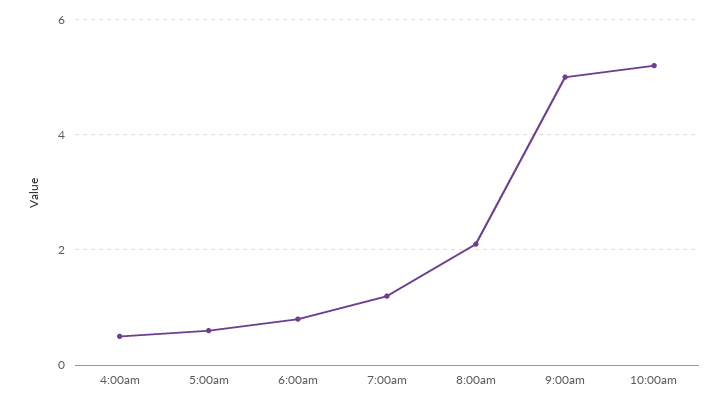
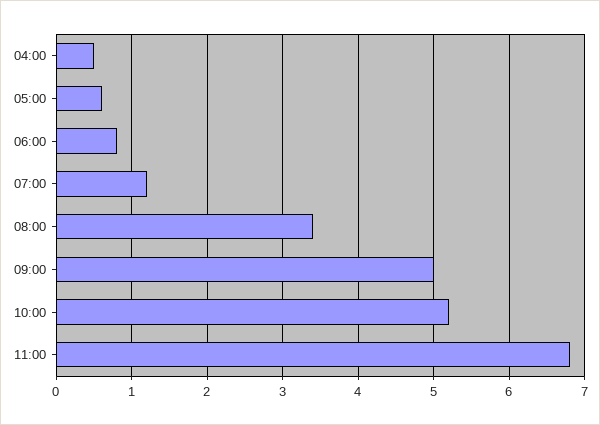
8:00am: 2 -> 3.4
11:00: none -> 6.8

